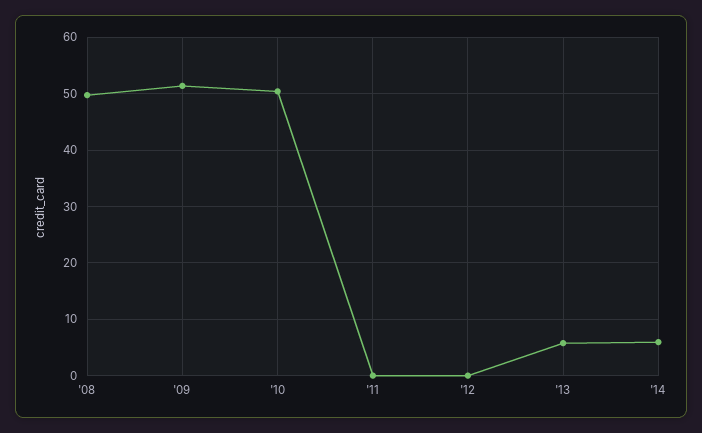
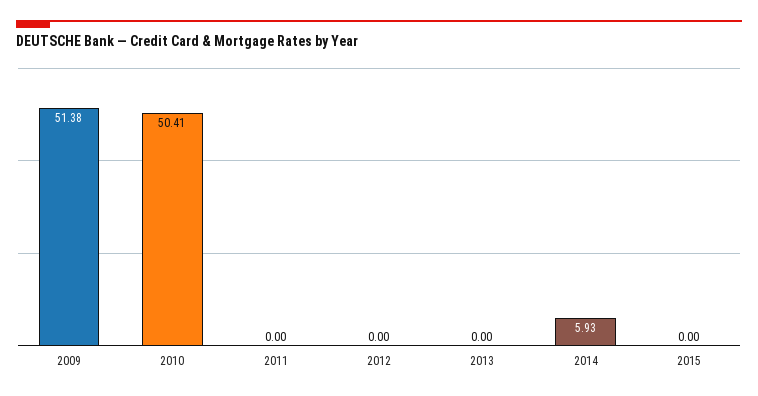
'08: 50 -> none
'13: 6 -> 0
2015: none -> 0

